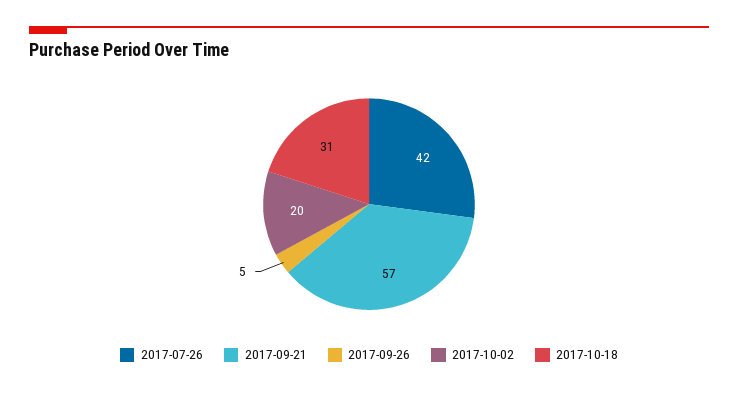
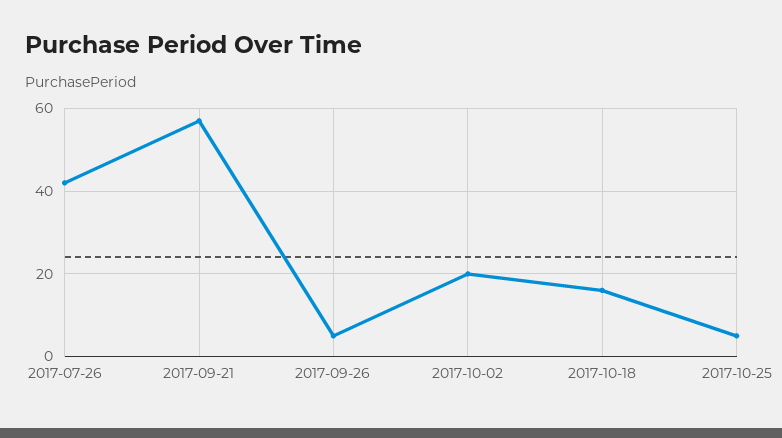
2017-10-18: 31 -> 15
2017-10-25: none -> 5

